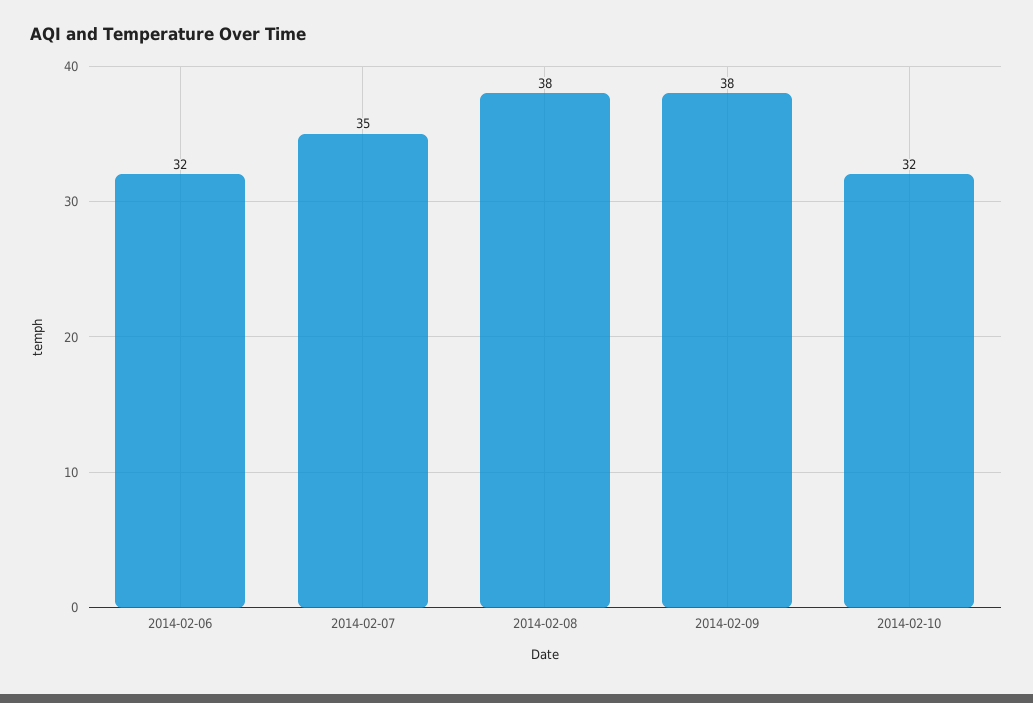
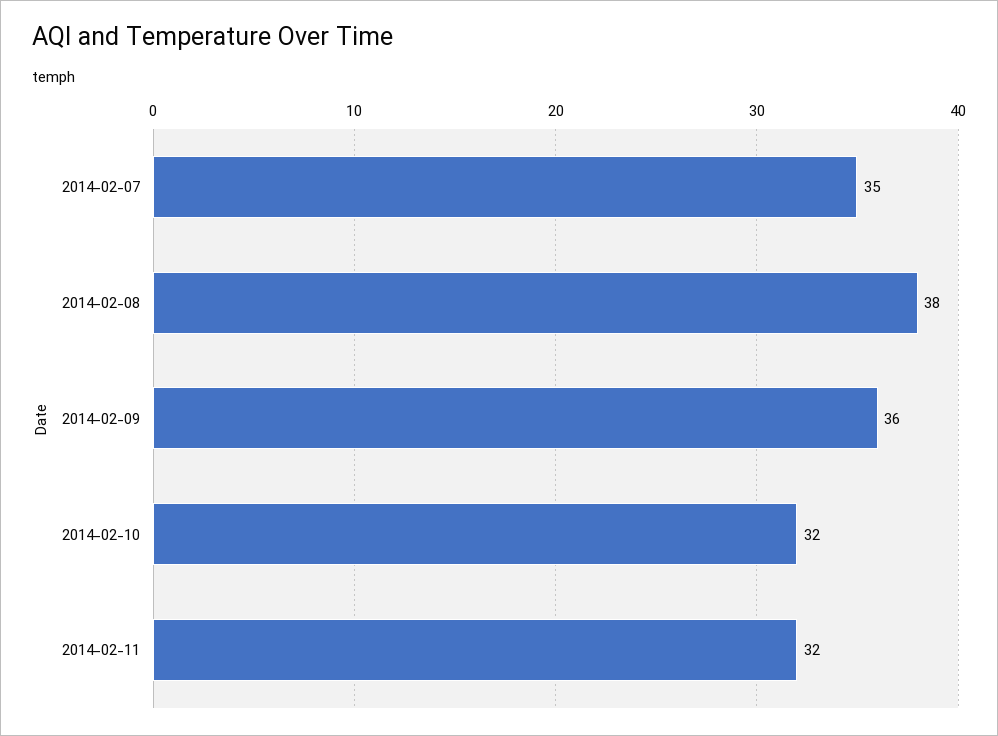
2014-02-06: 32 -> none
2014-02-09: 38 -> 36
2014-02-11: none -> 32

